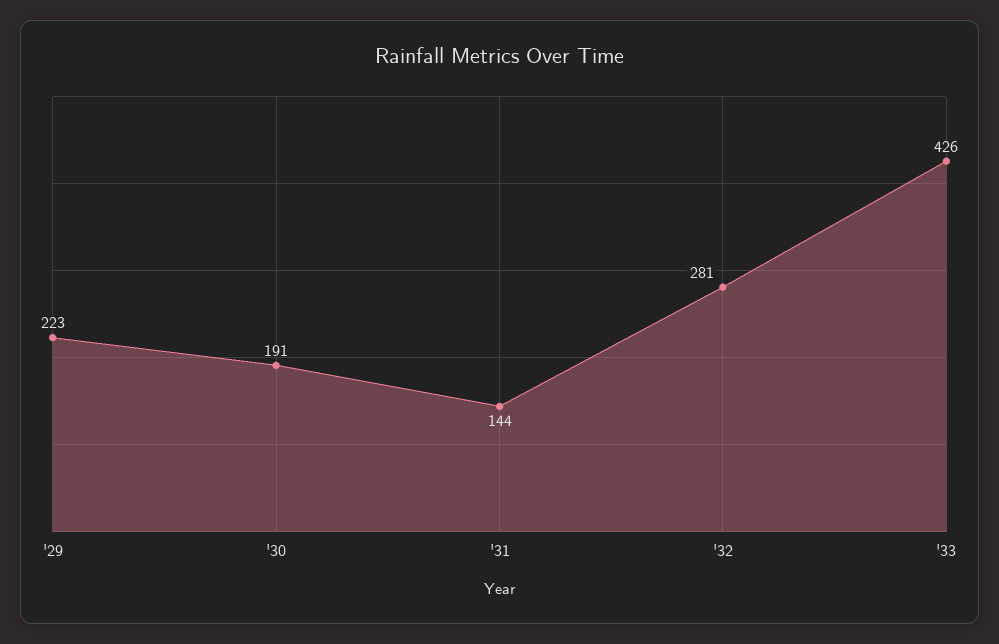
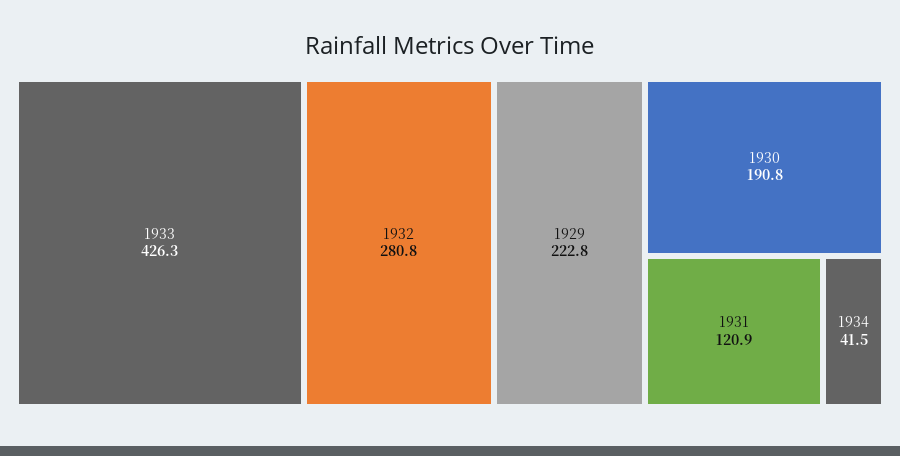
'31: 144 -> 120.9
1934: none -> 41.5

